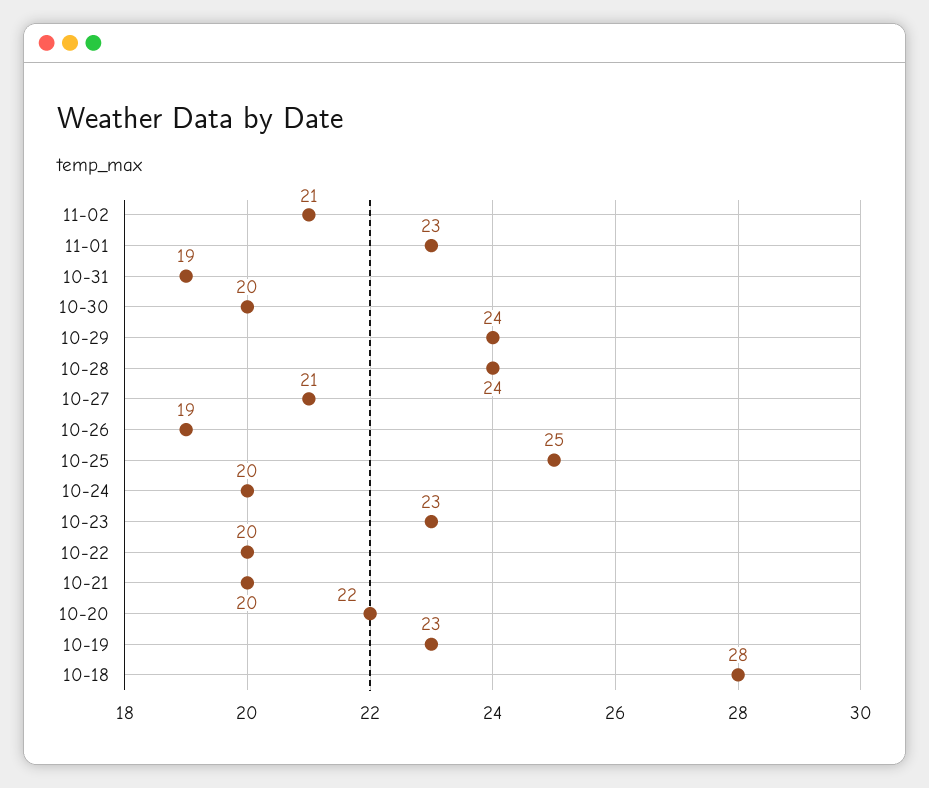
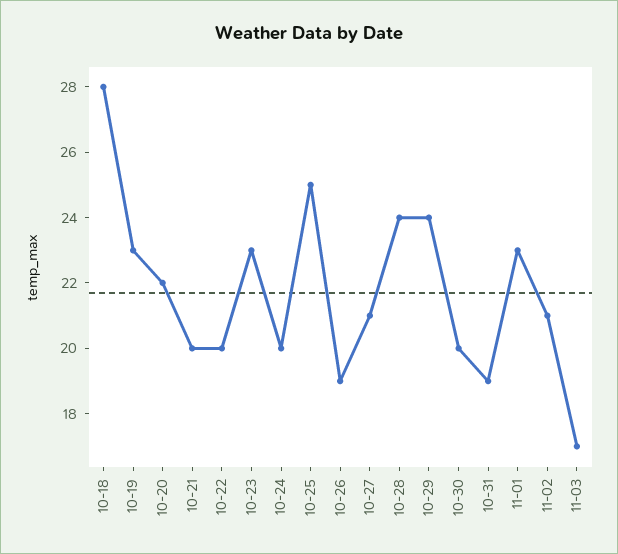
11-03: none -> 17

